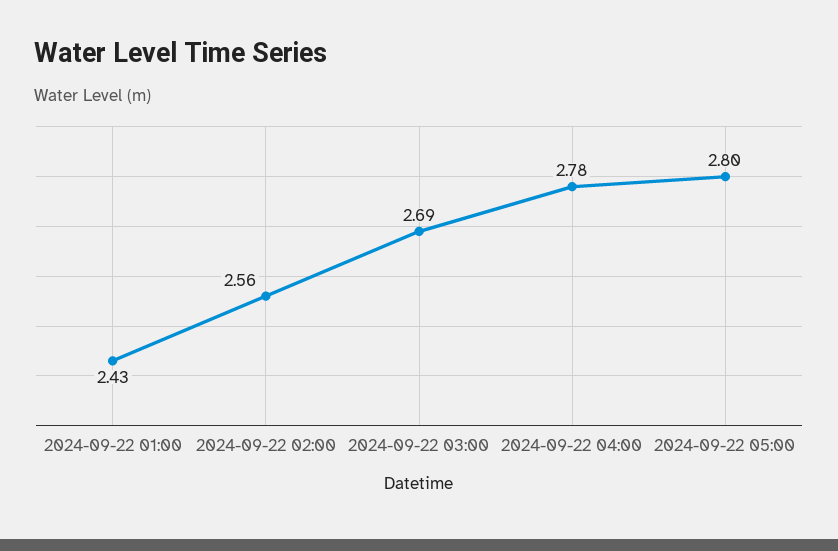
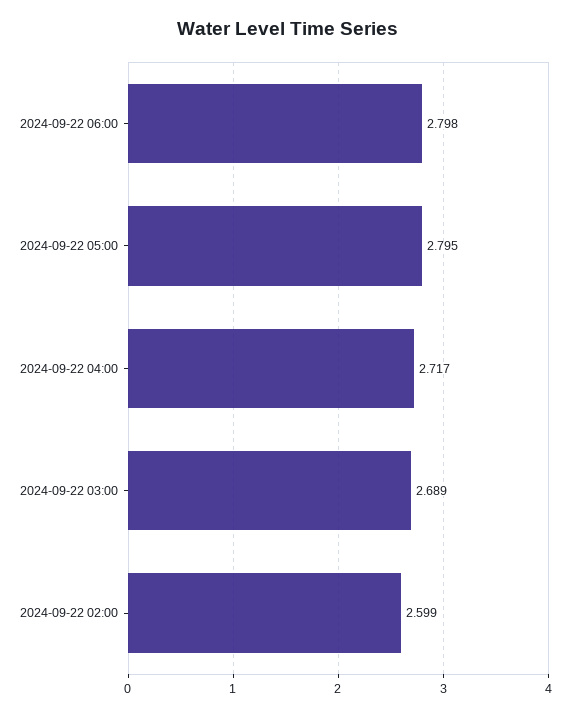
2024-09-22 01:00: 2.43 -> none
2024-09-22 02:00: 2.56 -> 2.599
2024-09-22 04:00: 2.78 -> 2.717
2024-09-22 06:00: none -> 2.798

